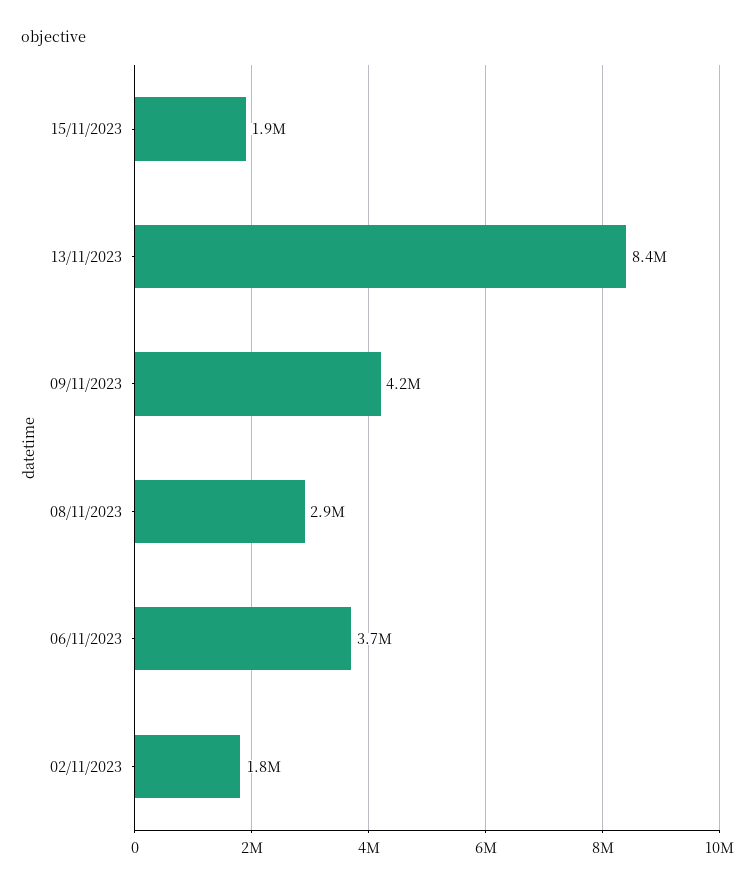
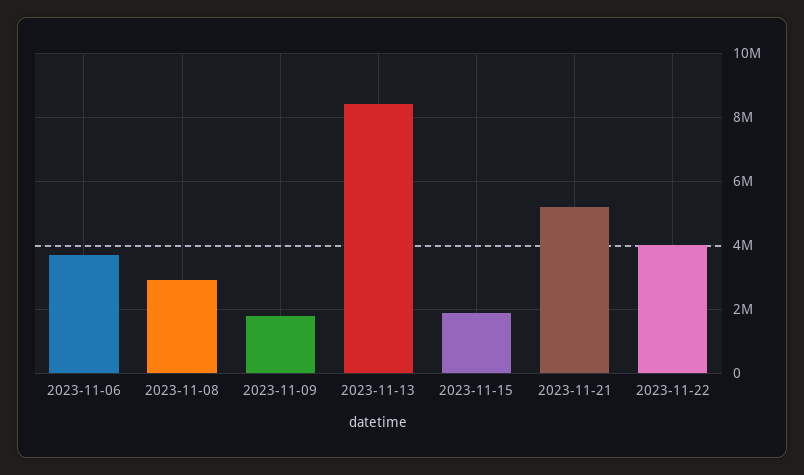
09/11/2023: 4200000 -> 1800000
02/11/2023: 1800000 -> none
2023-11-21: none -> 5200000
2023-11-22: none -> 4000000

